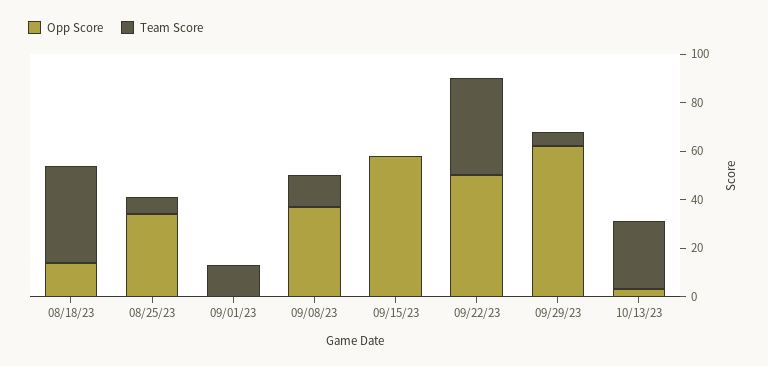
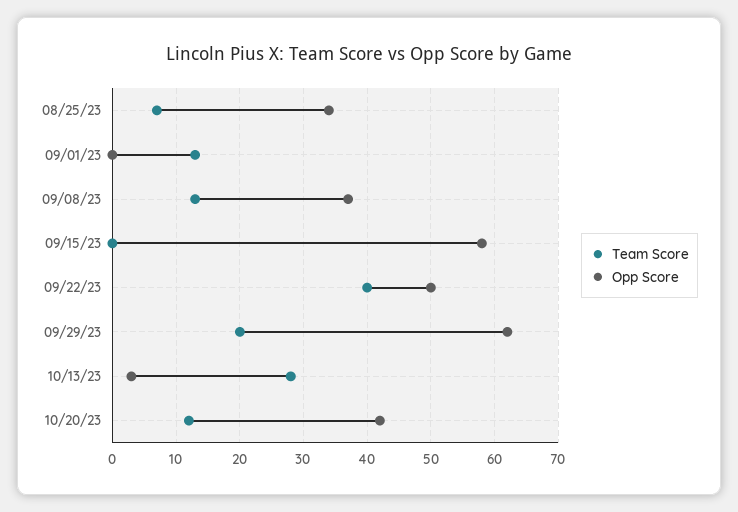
Opp Score, 08/18/23: 15 -> none
Team Score, 08/18/23: 40 -> none
Team Score, 09/29/23: 5 -> 20
Team Score, 10/20/23: none -> 12
Opp Score, 10/20/23: none -> 42

